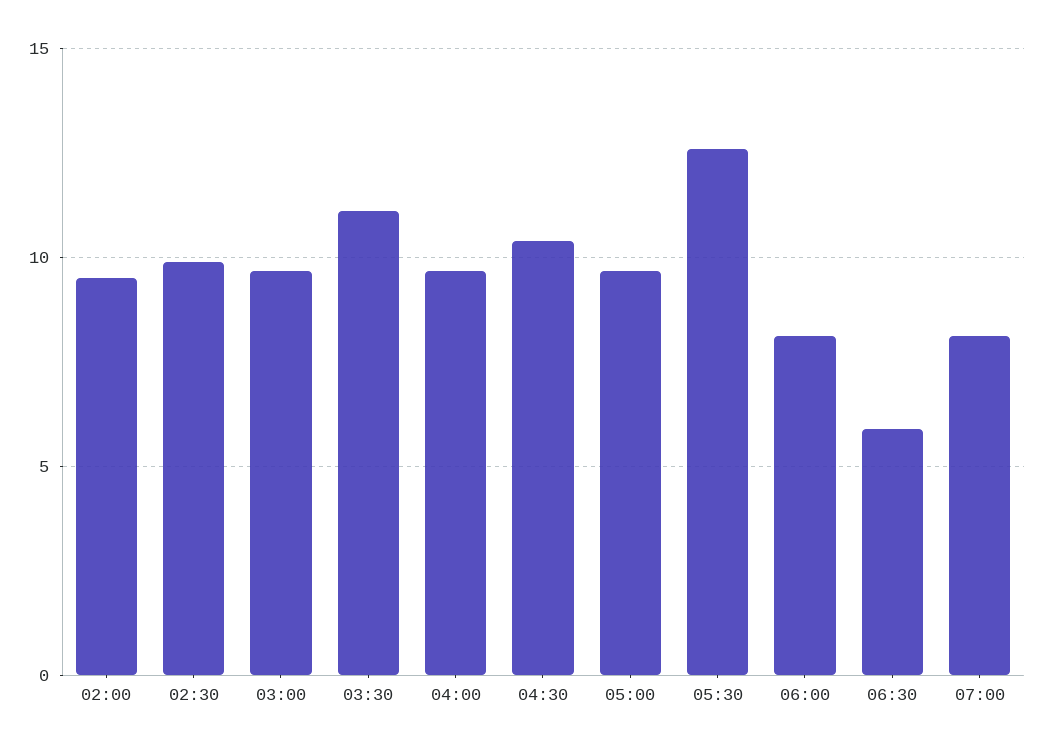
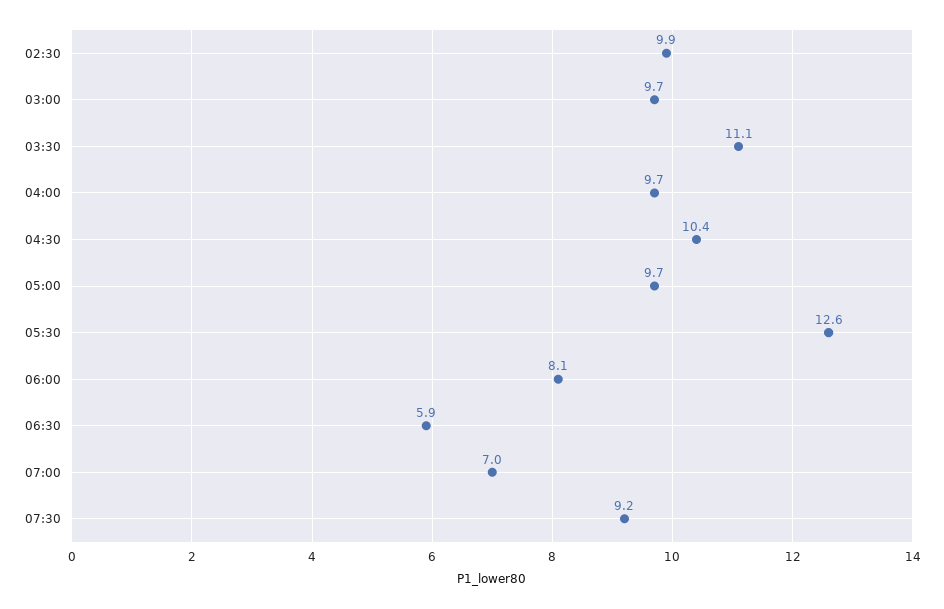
02:00: 9.5 -> none
07:00: 8 -> 7
07:30: none -> 9.2

